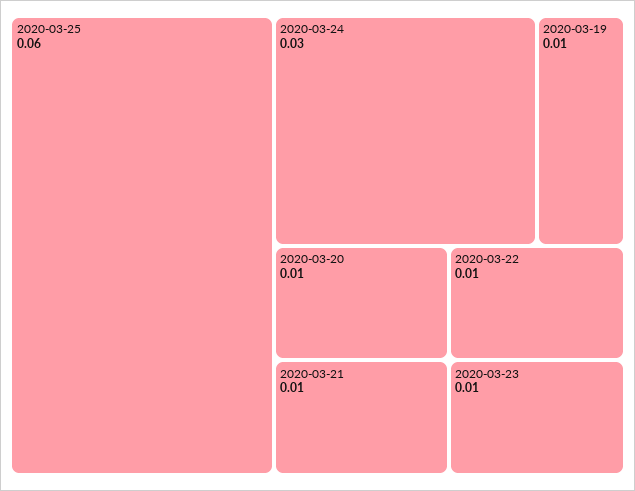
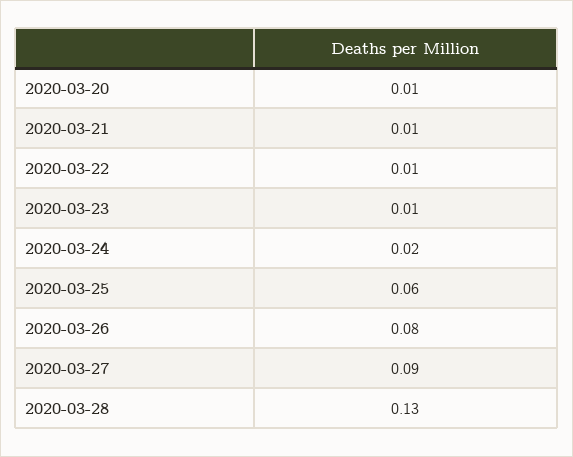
2020-03-24: 0.03 -> 0.02
2020-03-19: 0.01 -> none
2020-03-26: none -> 0.08
2020-03-27: none -> 0.09
2020-03-28: none -> 0.13

